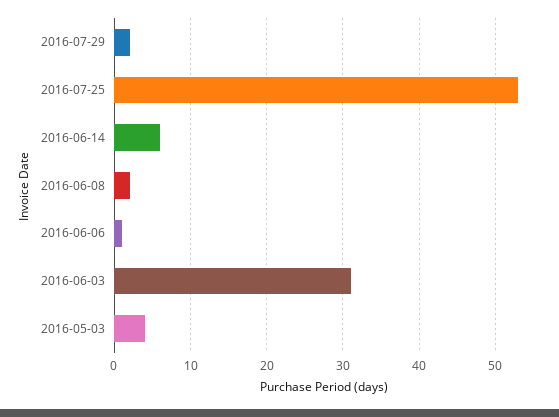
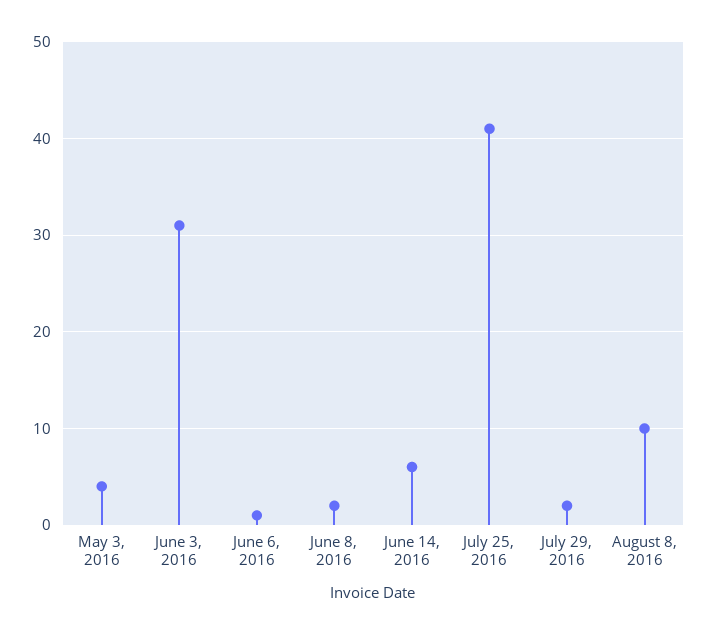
2016-07-25: 53 -> 41
August 8, 2016: none -> 10

